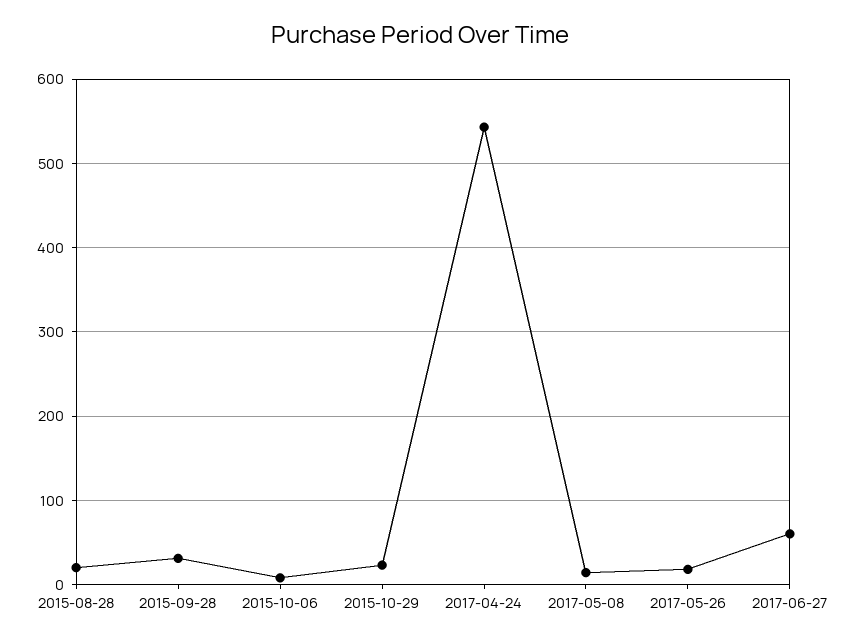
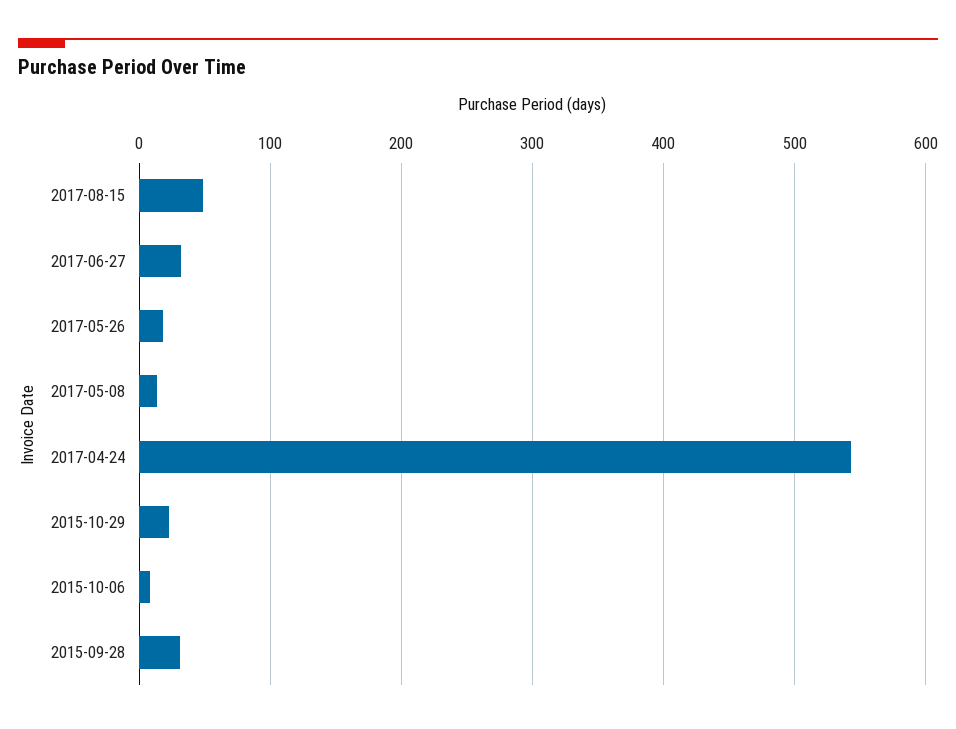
2015-08-28: 20 -> none
2017-06-27: 60 -> 30
2017-08-15: none -> 50

